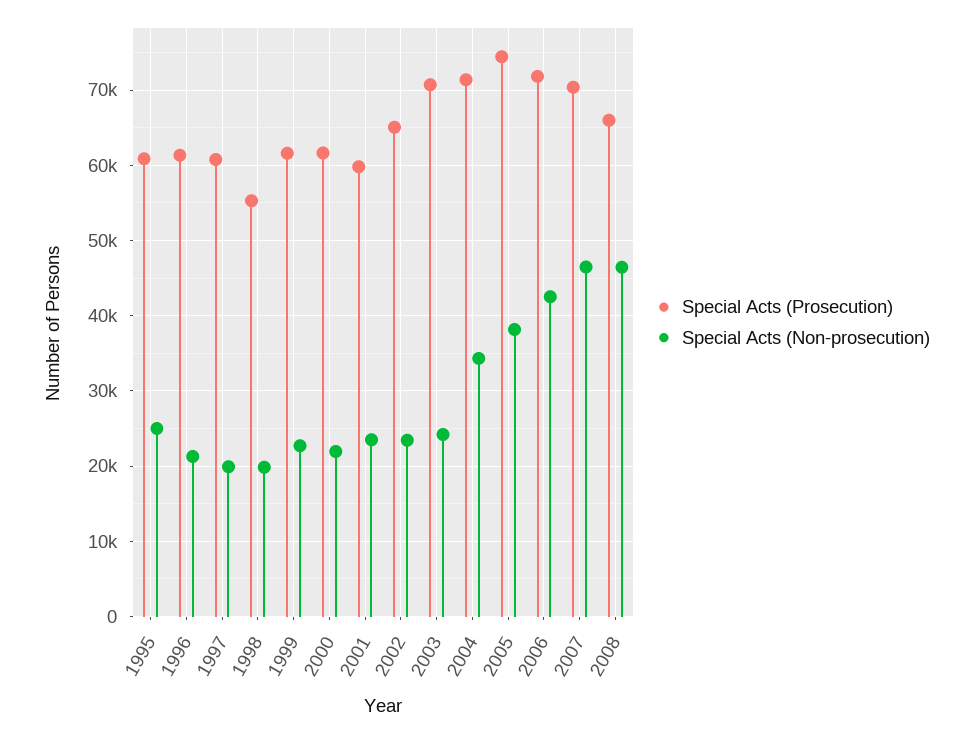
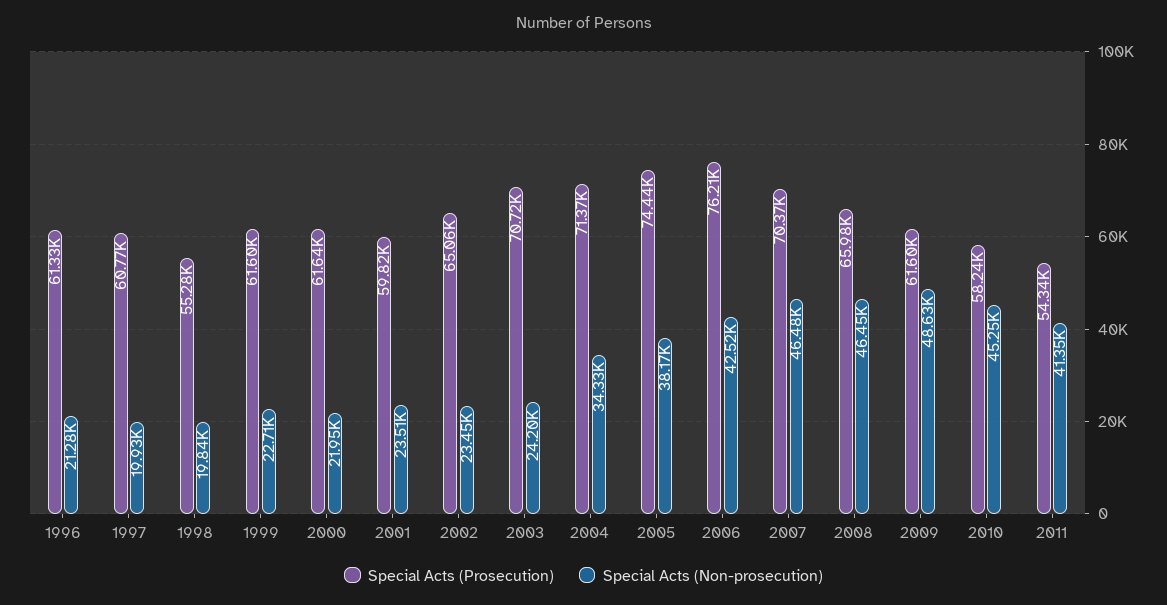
Special Acts (Prosecution), 1995: 61000 -> none
Special Acts (Non-prosecution), 1995: 25000 -> none
Special Acts (Prosecution), 2006: 72000 -> 76210
Special Acts (Prosecution), 2009: none -> 61600
Special Acts (Non-prosecution), 2009: none -> 48630
Special Acts (Prosecution), 2010: none -> 58240
Special Acts (Non-prosecution), 2010: none -> 45250
Special Acts (Prosecution), 2011: none -> 54340
Special Acts (Non-prosecution), 2011: none -> 41350

